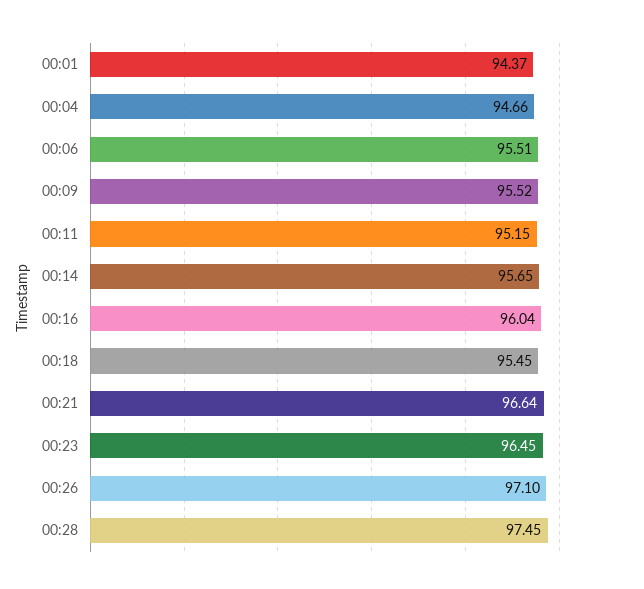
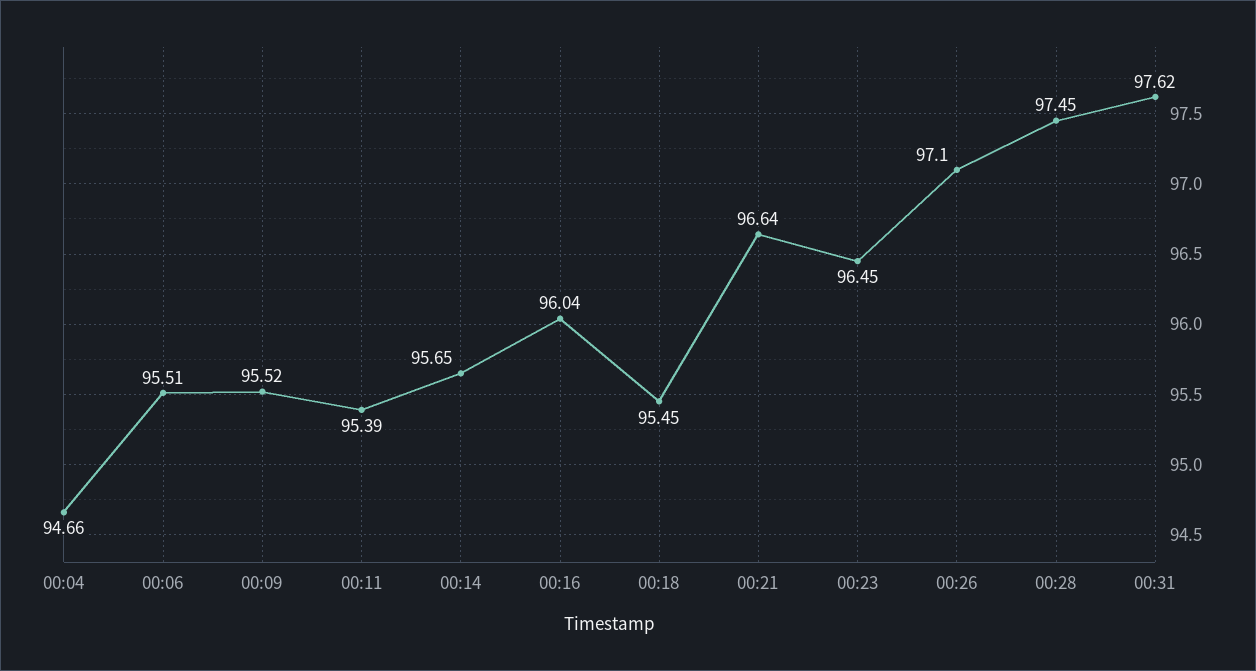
00:01: 94.37 -> none
00:11: 95.15 -> 95.39
00:31: none -> 97.62

